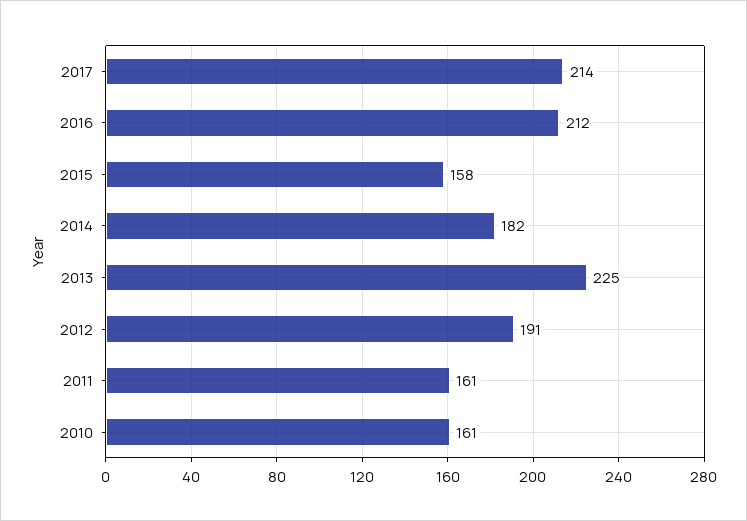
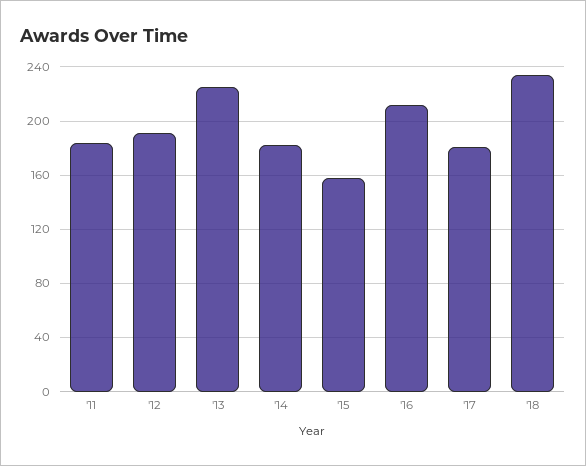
2017: 214 -> 180
2011: 161 -> 185
2010: 161 -> none
'18: none -> 235

